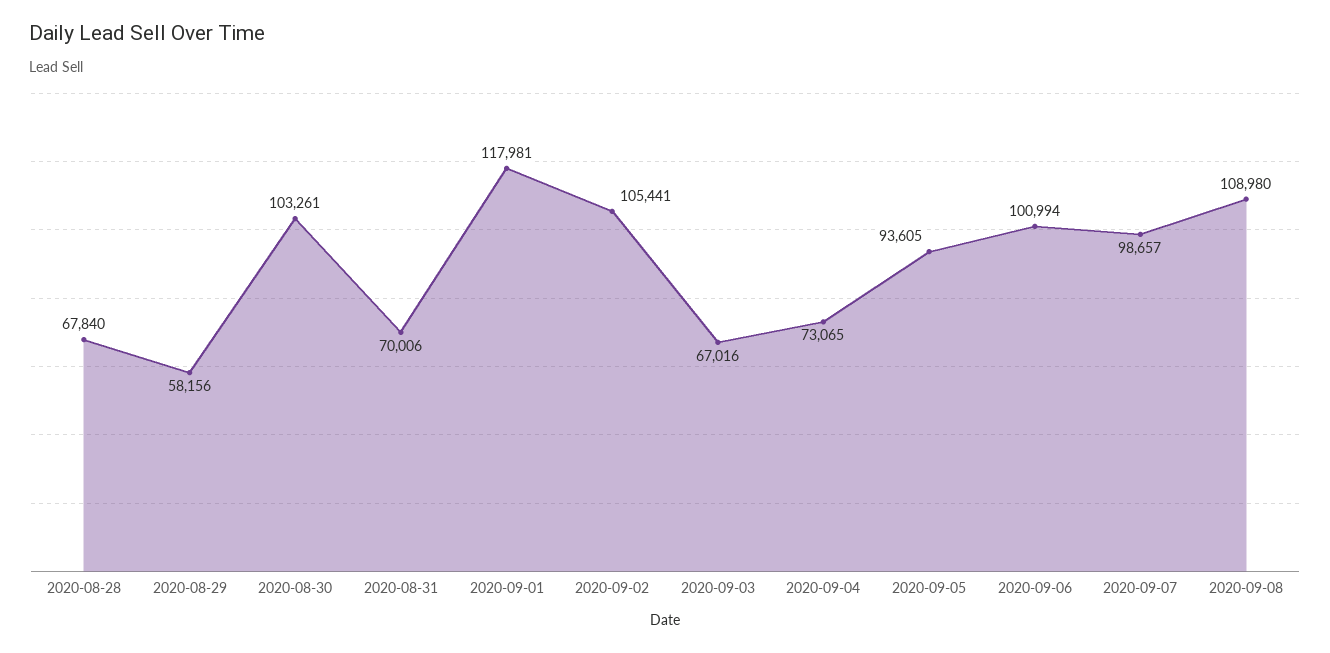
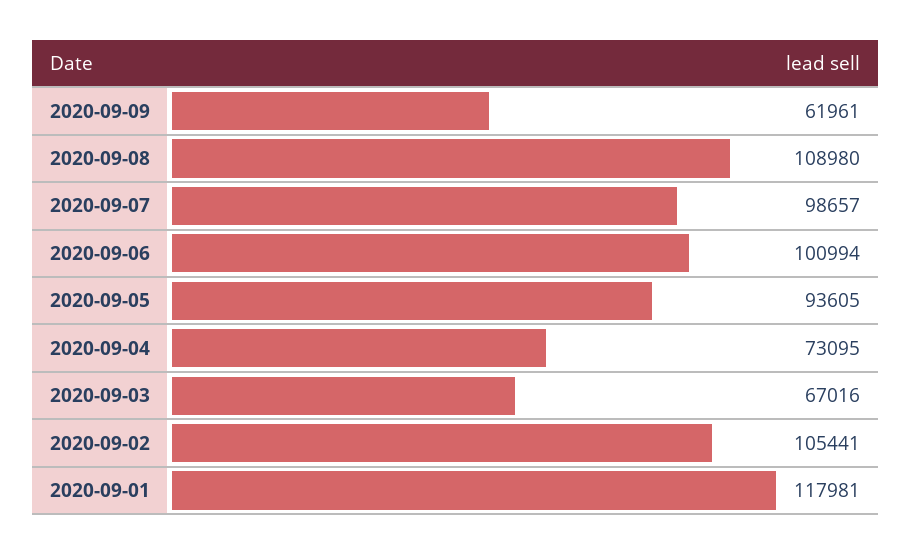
2020-08-28: 67840 -> none
2020-08-29: 58156 -> none
2020-08-30: 103261 -> none
2020-08-31: 70006 -> none
2020-09-04: 73065 -> 73095
2020-09-09: none -> 61961

